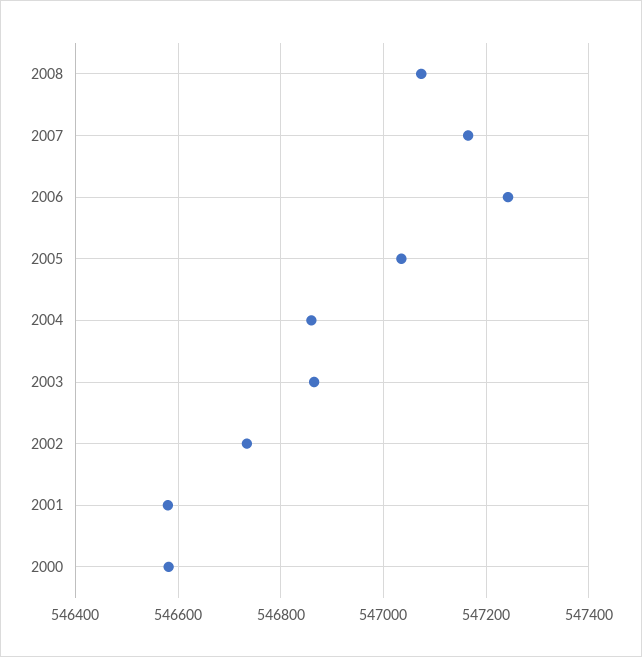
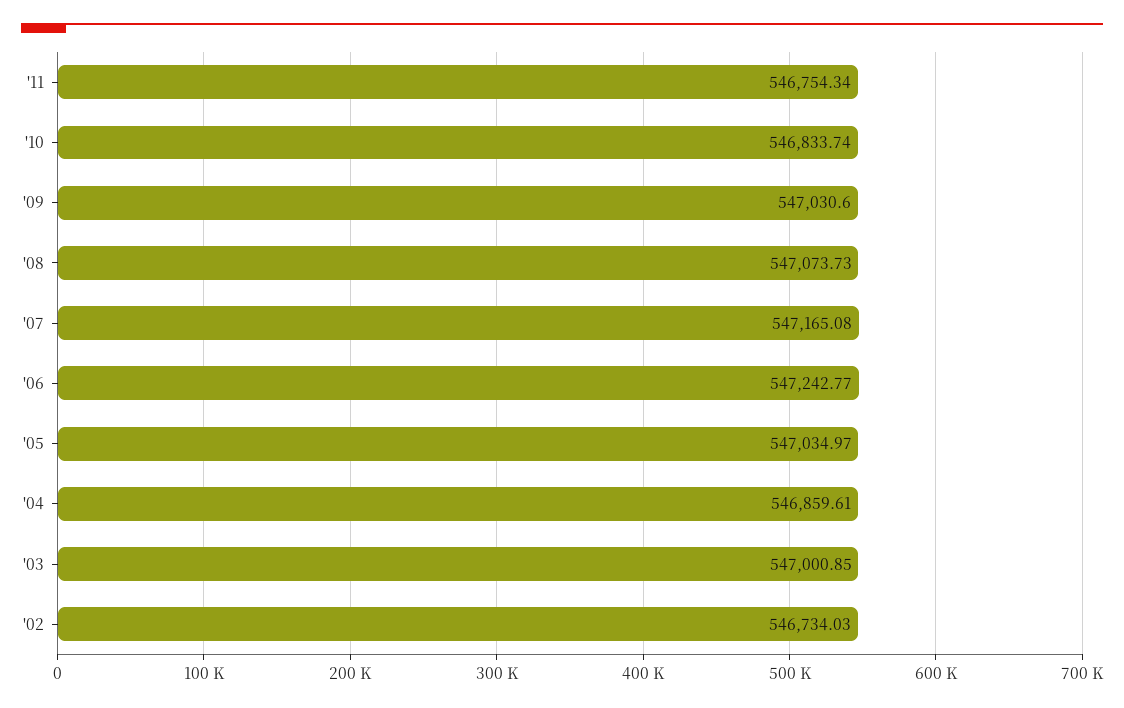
2003: 546860 -> 547000.85
2001: 546580 -> none
2000: 546580 -> none
'11: none -> 546754.34
'10: none -> 546833.74
'09: none -> 547030.6

